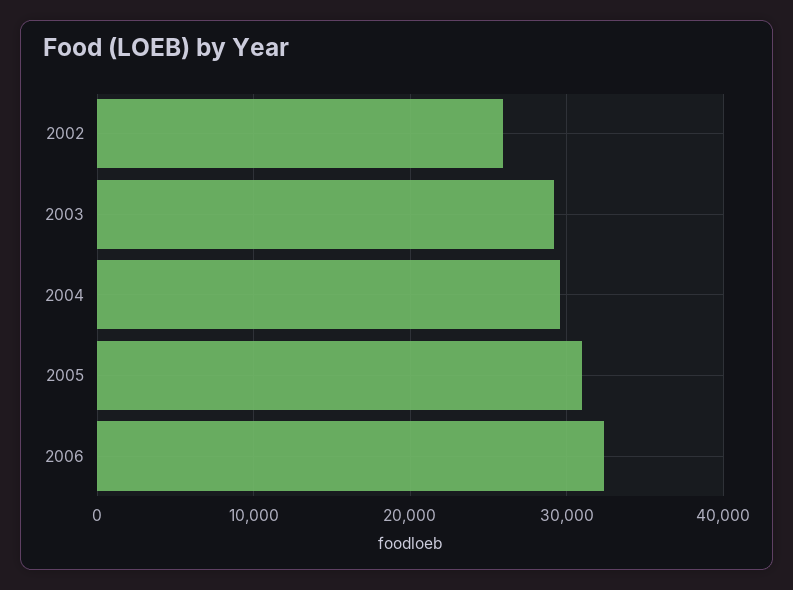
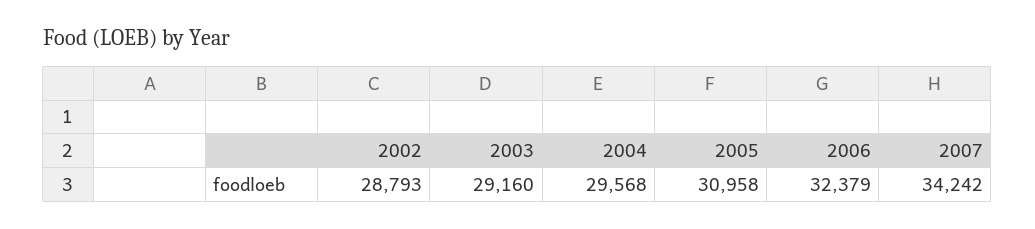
2002: 26000 -> 28793
2007: none -> 34242

